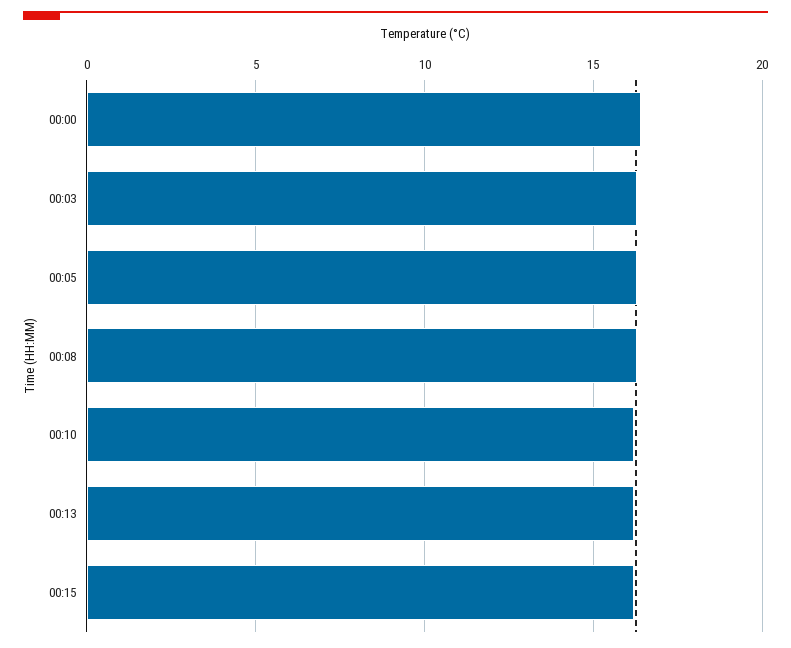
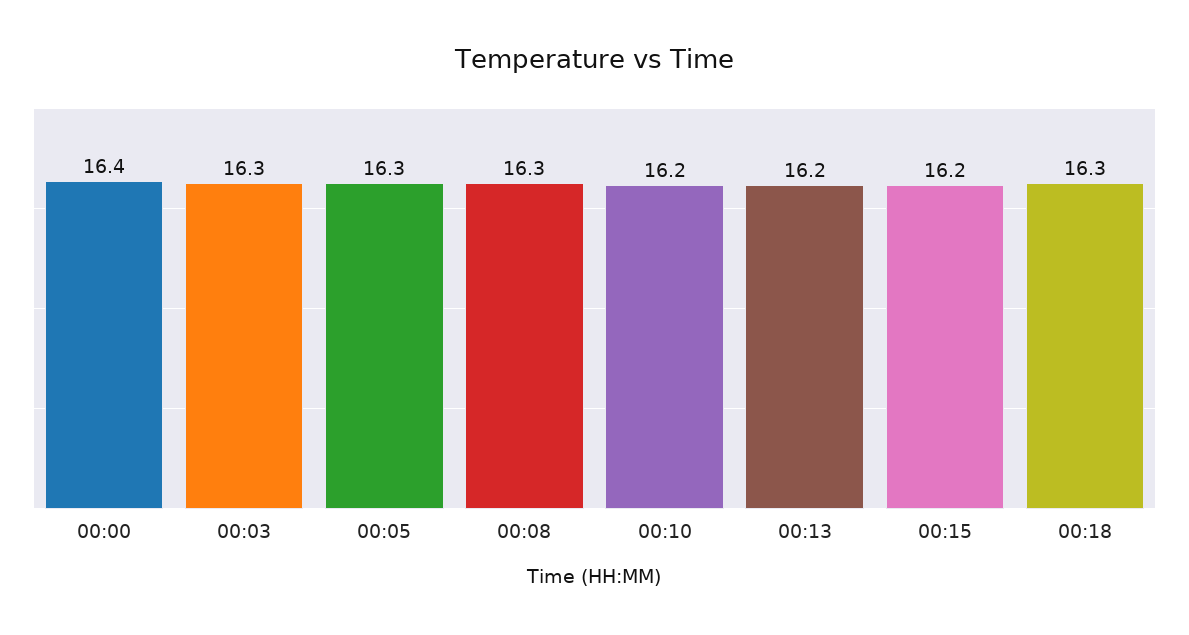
00:18: none -> 16.3

